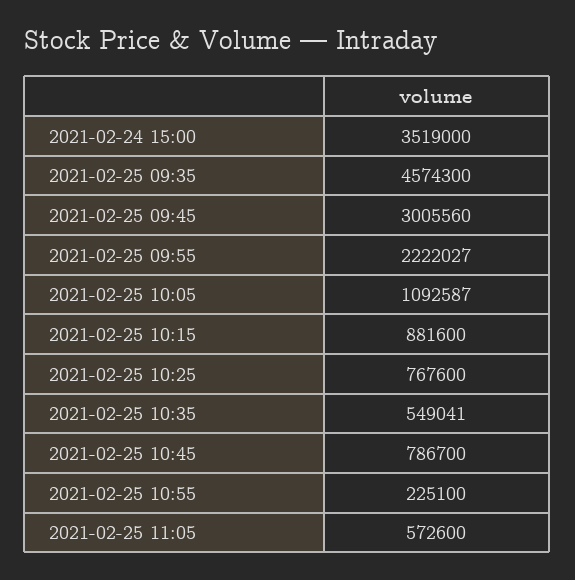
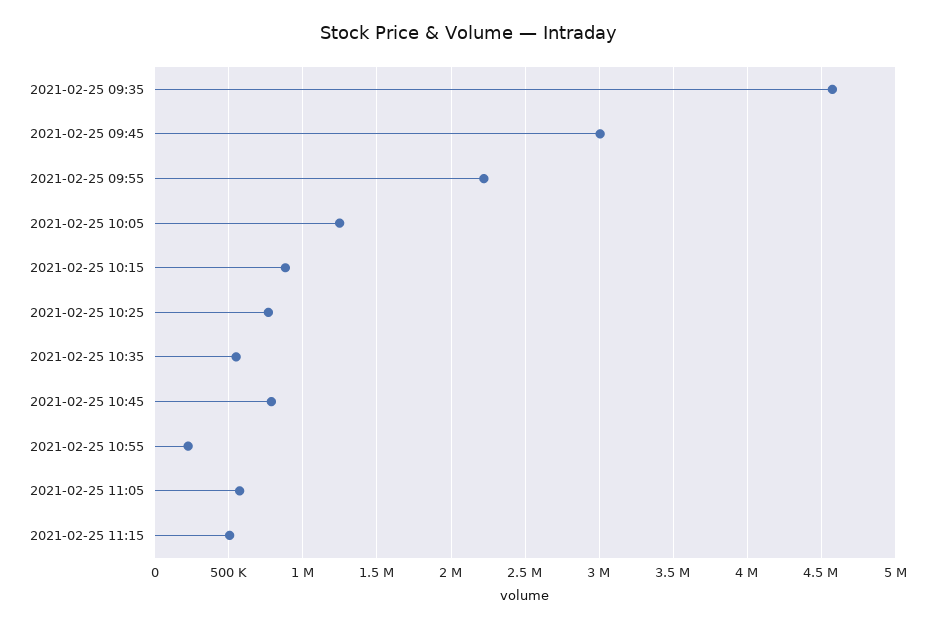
2021-02-24 15:00: 3519000 -> none
2021-02-25 10:05: 1092587 -> 1250000
2021-02-25 11:15: none -> 500000

